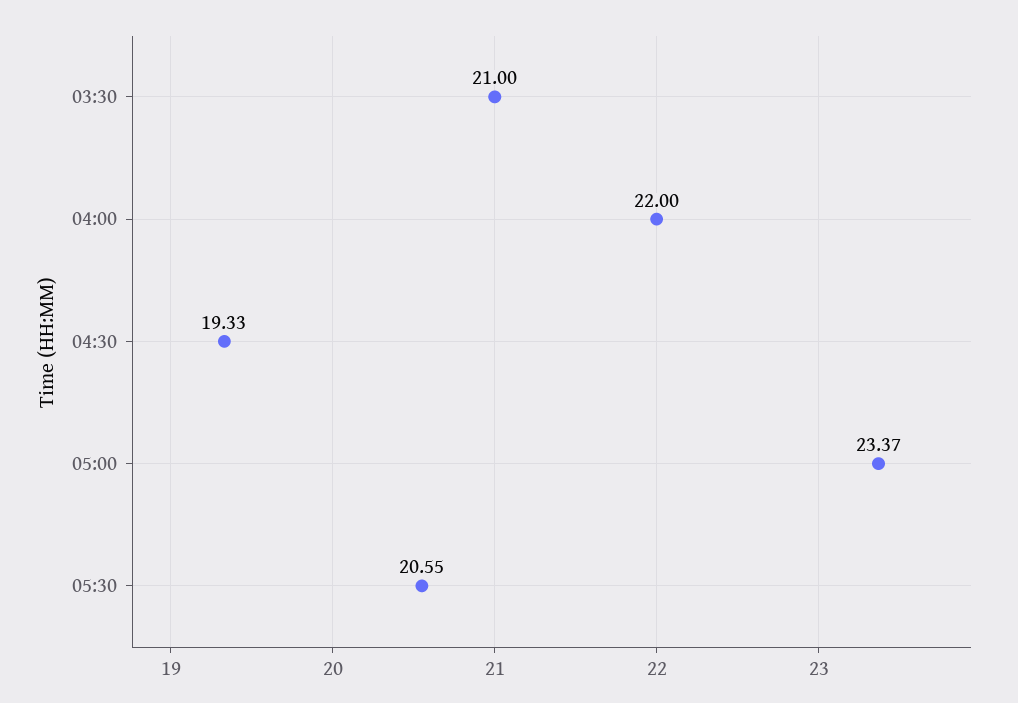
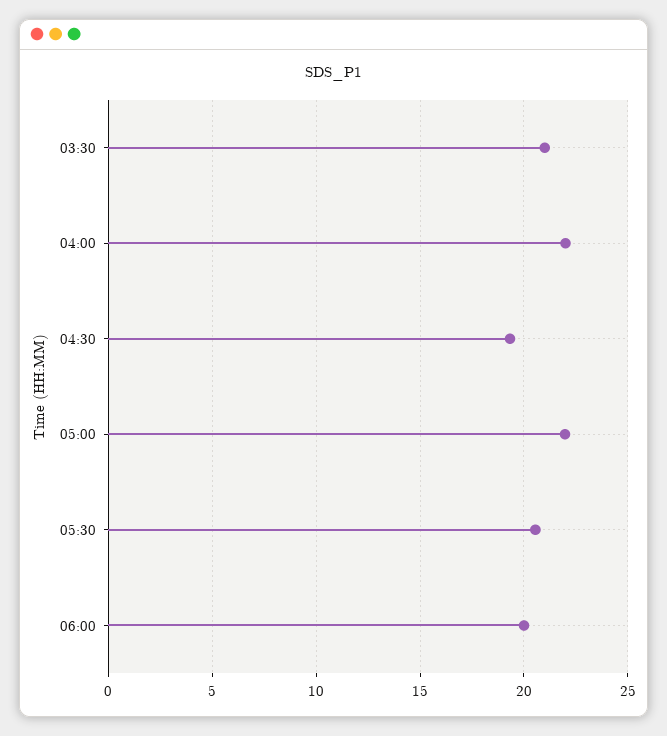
05:00: 23.37 -> 22
06:00: none -> 20

